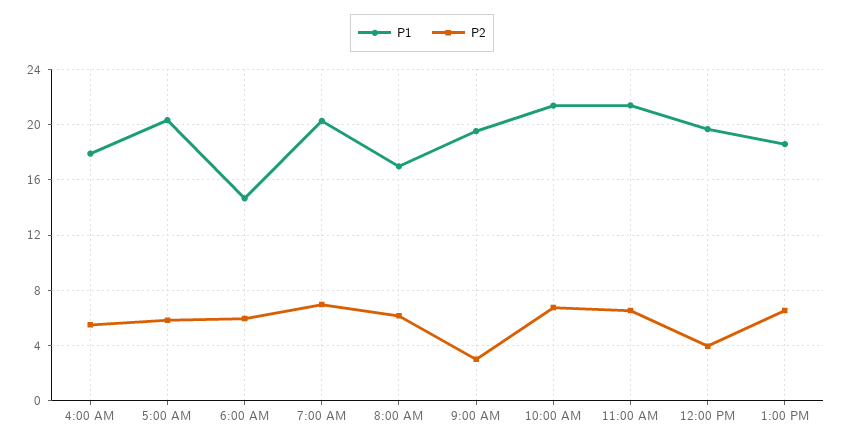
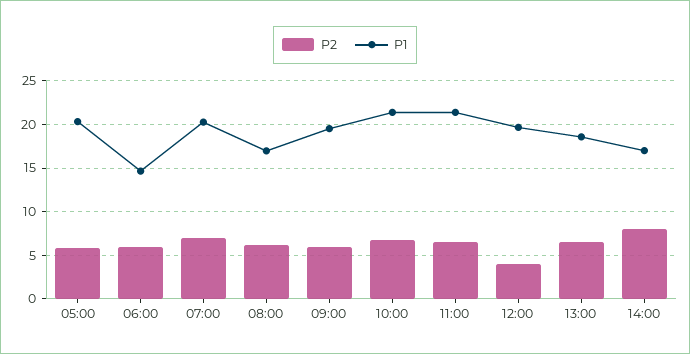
P1, 4:00 AM: 18 -> none
P2, 4:00 AM: 5.5 -> none
P2, 9:00 AM: 3 -> 6
P2, 14:00: none -> 8
P1, 14:00: none -> 17

